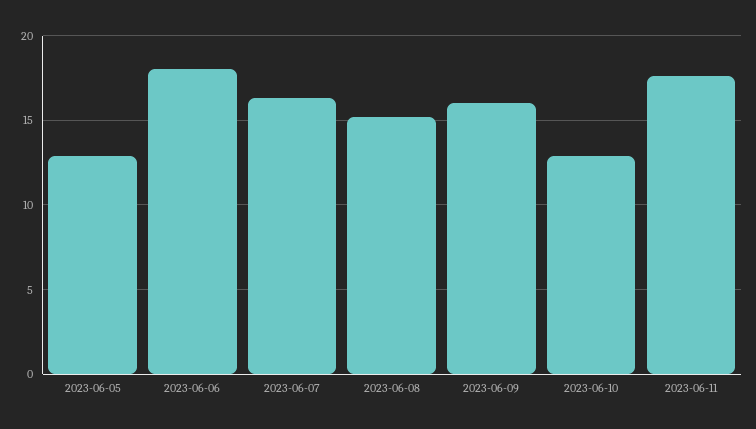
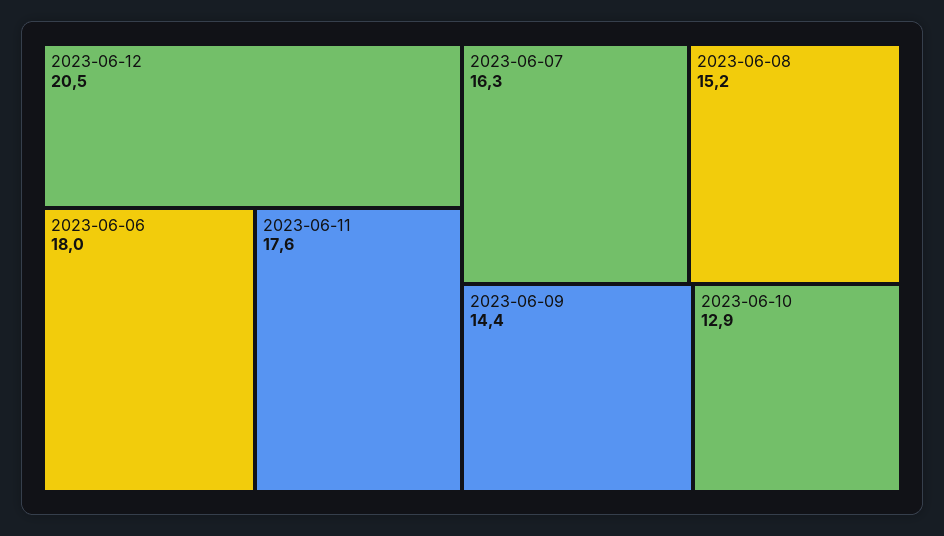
2023-06-05: 13 -> none
2023-06-09: 16 -> 14.4
2023-06-12: none -> 20.5

